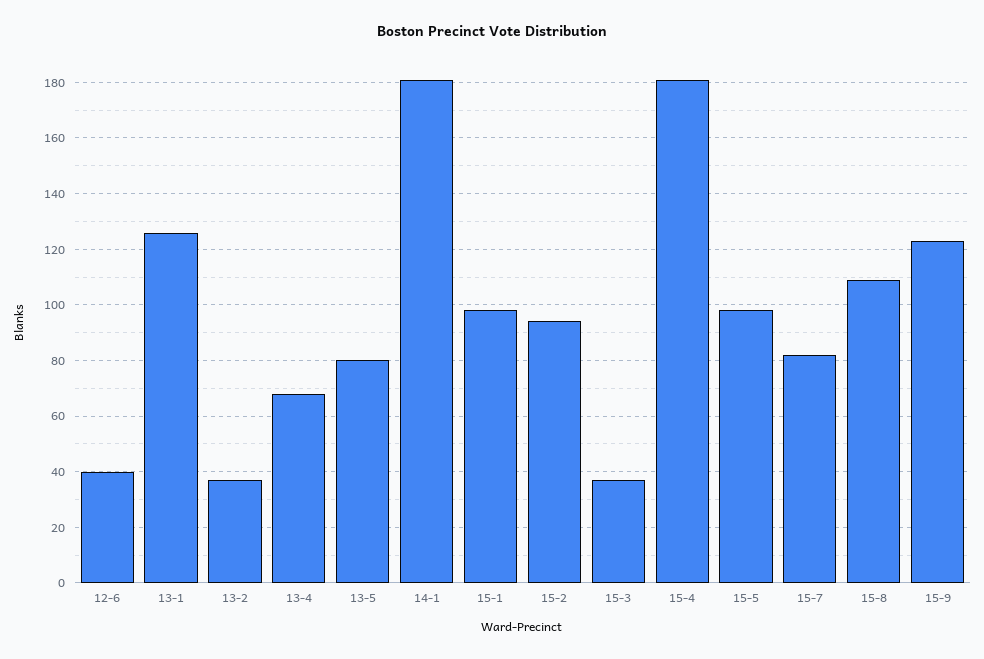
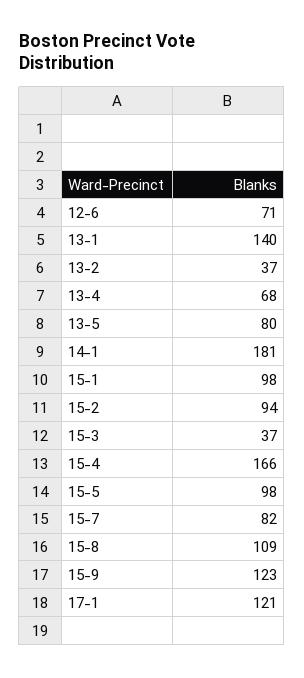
12-6: 40 -> 71
13-1: 125 -> 140
15-4: 180 -> 166
17-1: none -> 121

